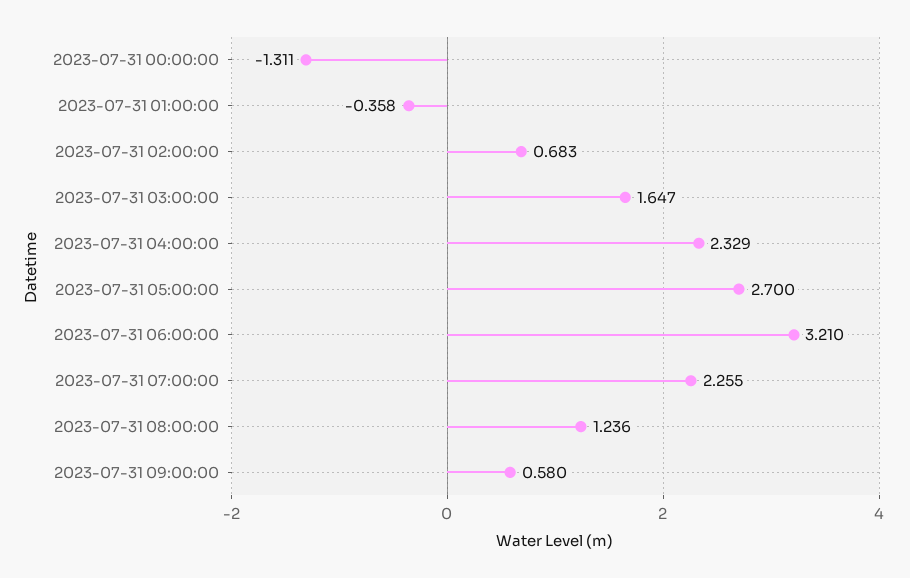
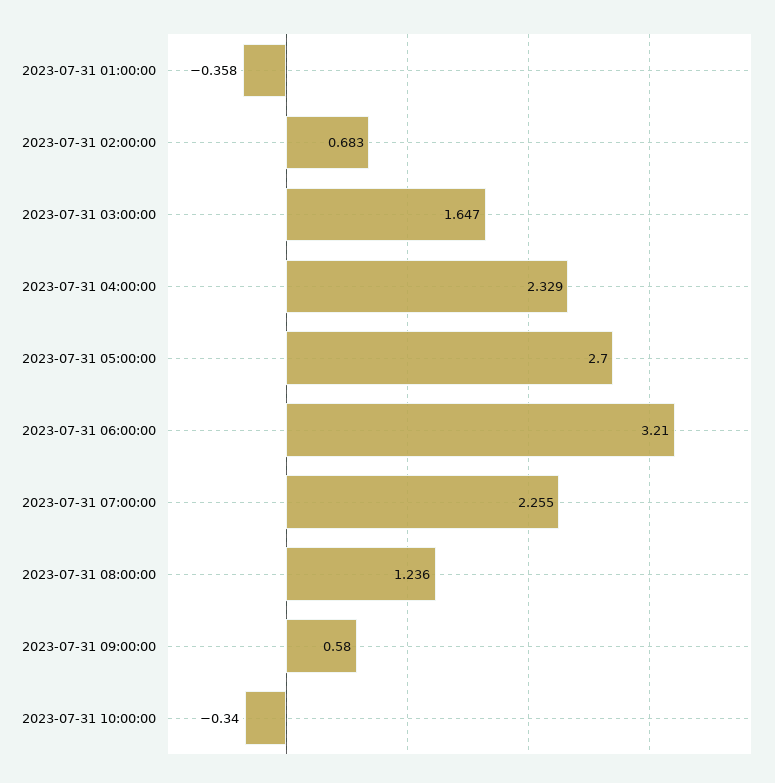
2023-07-31 00:00:00: -1.311 -> none
2023-07-31 10:00:00: none -> -0.34

